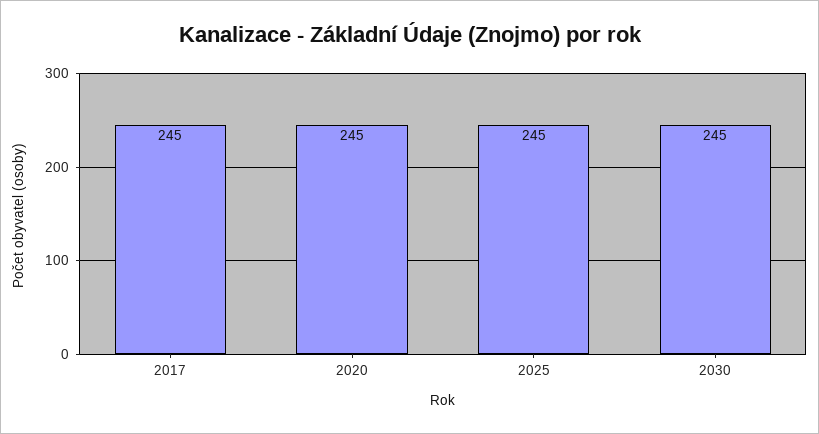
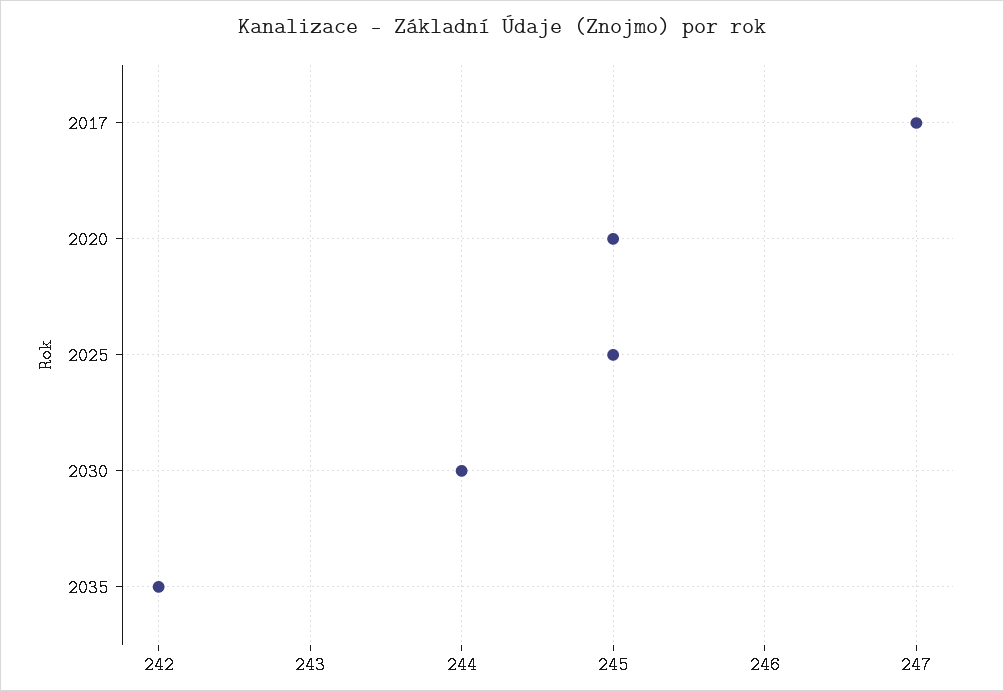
2017: 245 -> 247
2030: 245 -> 244
2035: none -> 242

